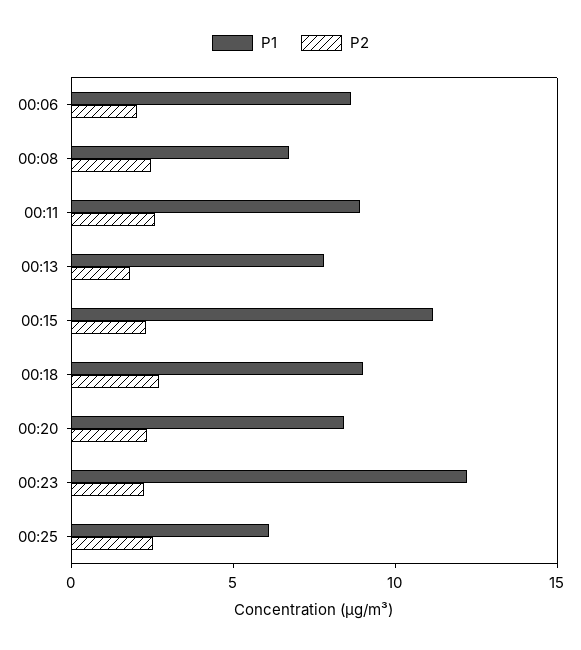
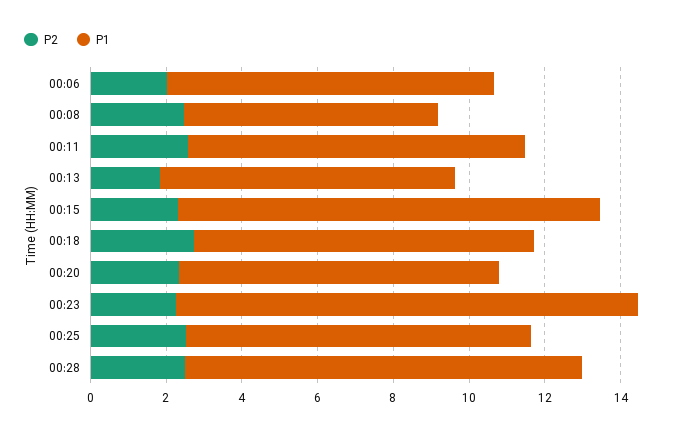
P1, 00:25: 6 -> 9
P2, 00:28: none -> 2.5
P1, 00:28: none -> 10.5

